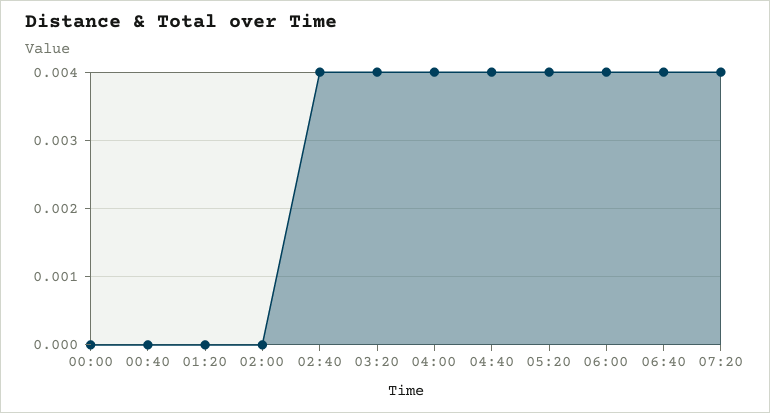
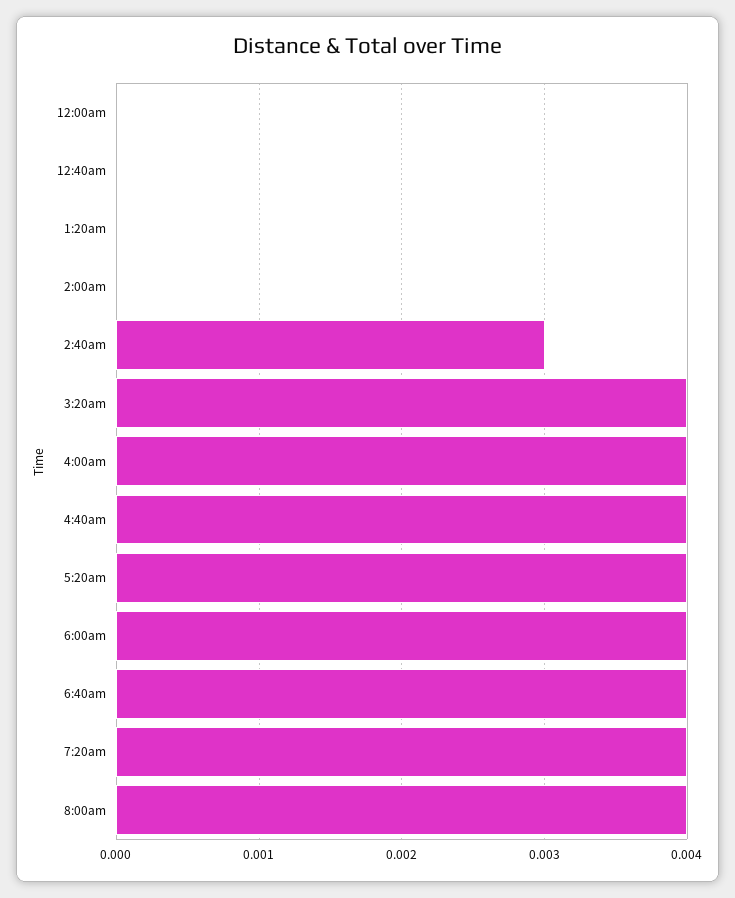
02:40: 0.004 -> 0.003
8:00am: none -> 0.004

